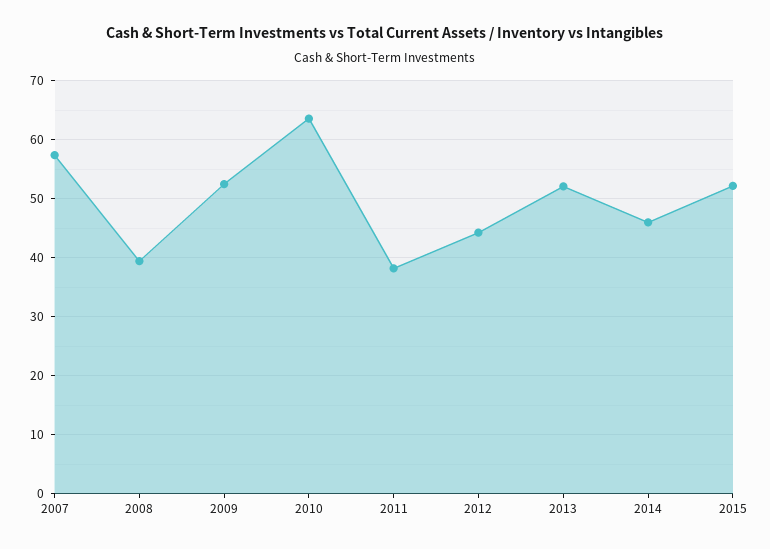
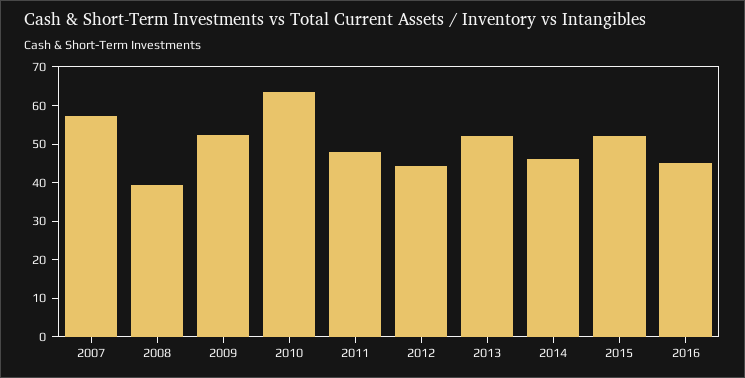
2011: 38 -> 47.5
2016: none -> 45

